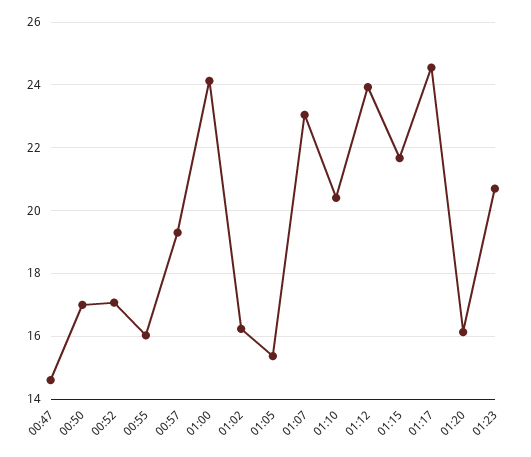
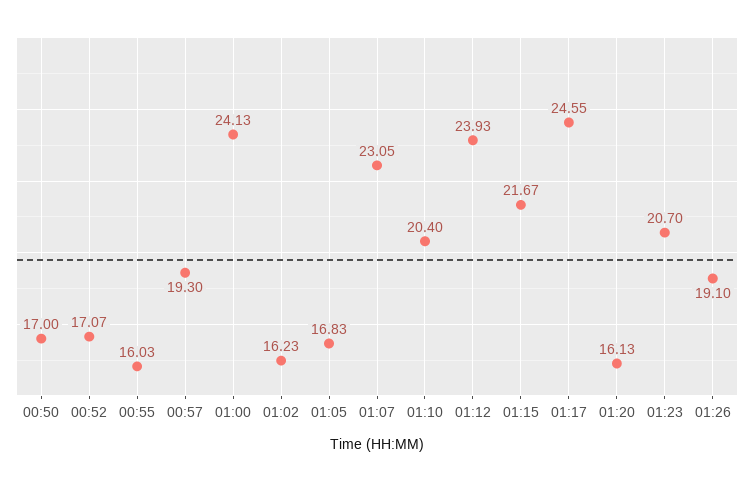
00:47: 14.6 -> none
01:05: 15.4 -> 16.83
01:26: none -> 19.1

